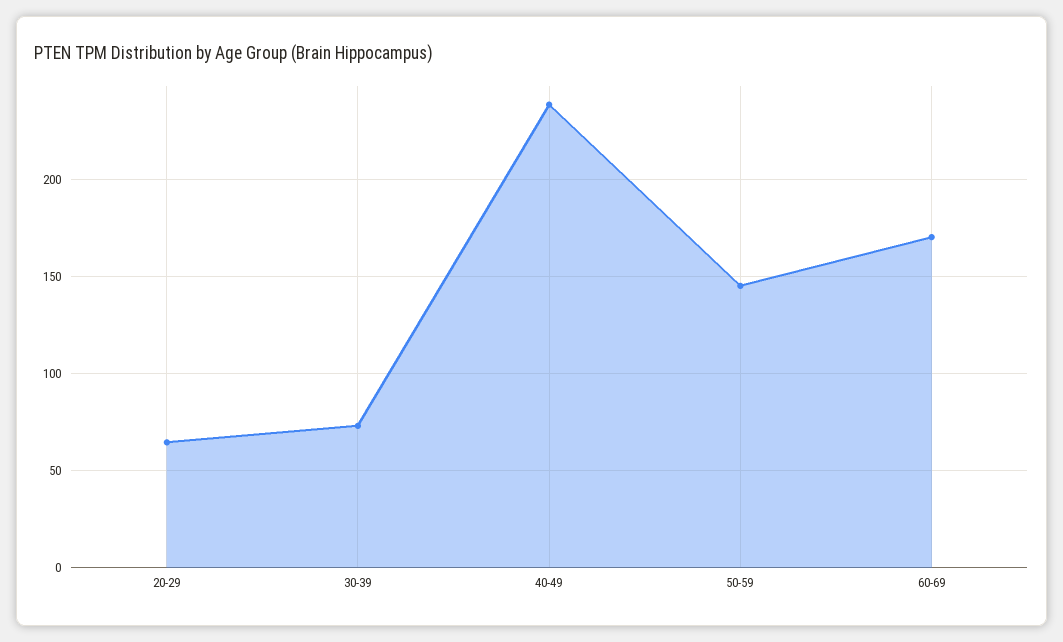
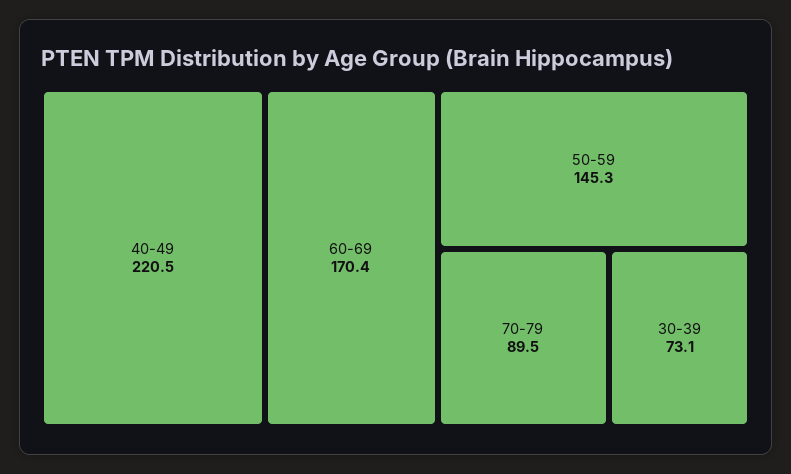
20-29: 65 -> none
40-49: 240 -> 220.5
70-79: none -> 89.5

